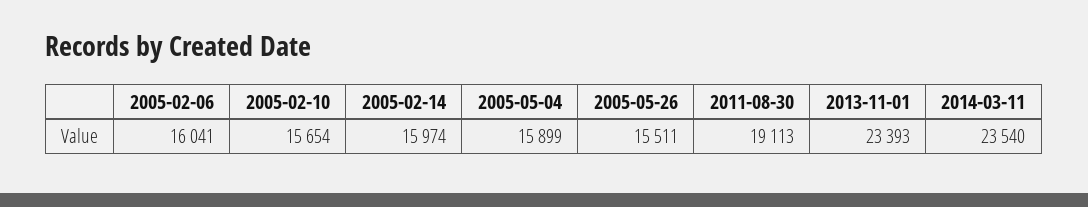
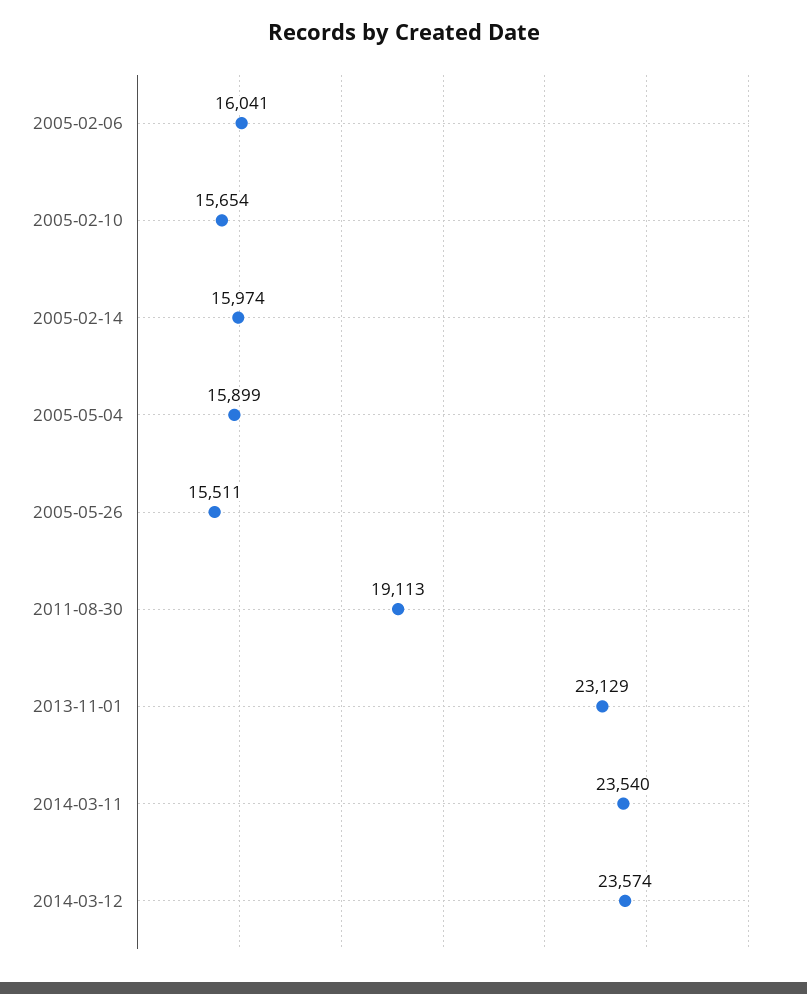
2013-11-01: 23393 -> 23129
2014-03-12: none -> 23574

